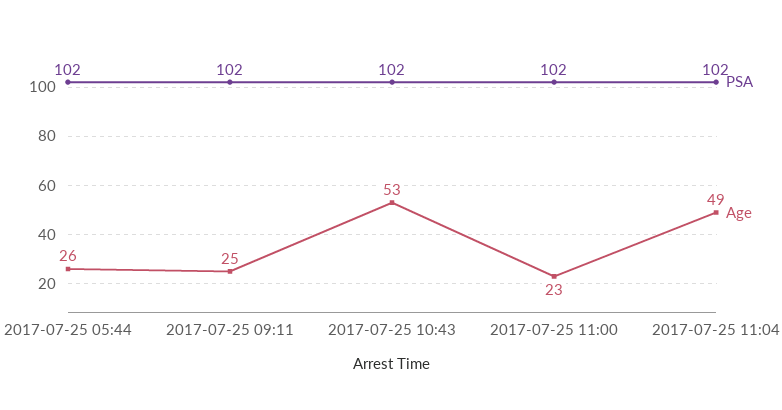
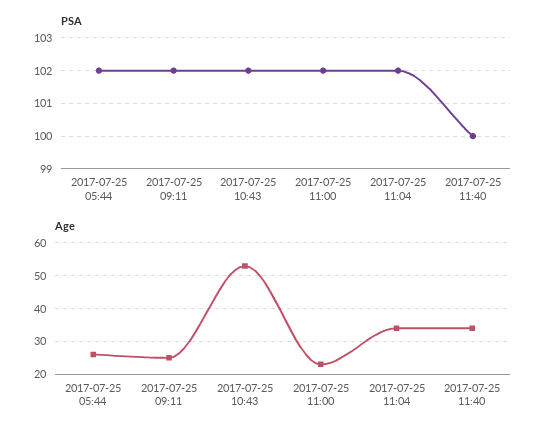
Age, 2017-07-25 11:04: 49 -> 35
PSA, 2017-07-25 11:40: none -> 100
Age, 2017-07-25 11:40: none -> 35

